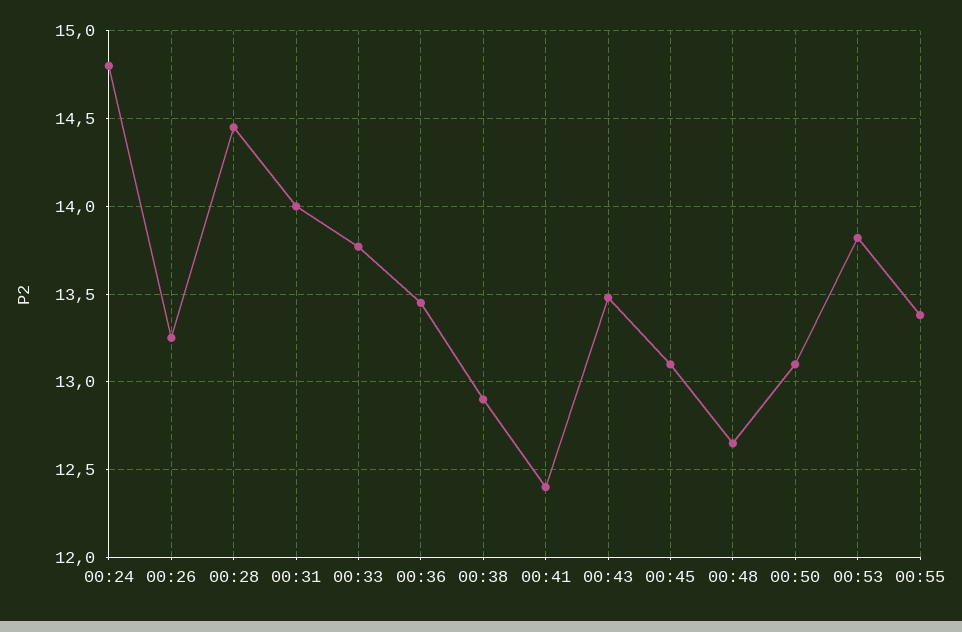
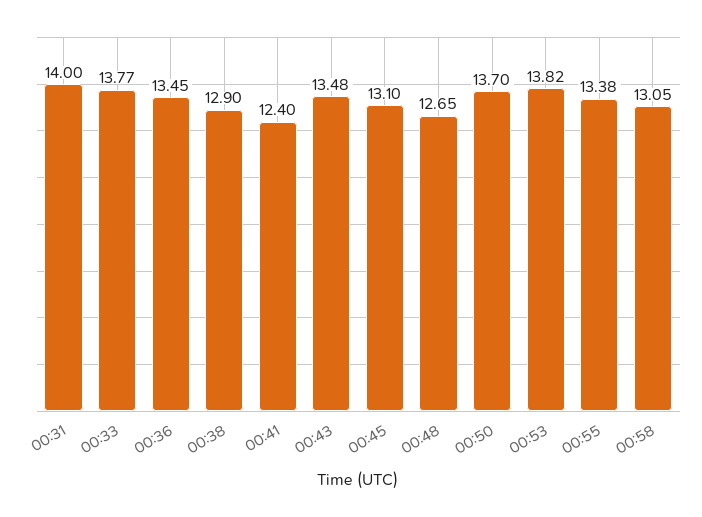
00:24: 14.8 -> none
00:26: 13.25 -> none
00:28: 14.45 -> none
00:50: 13.1 -> 13.7
00:58: none -> 13.05

